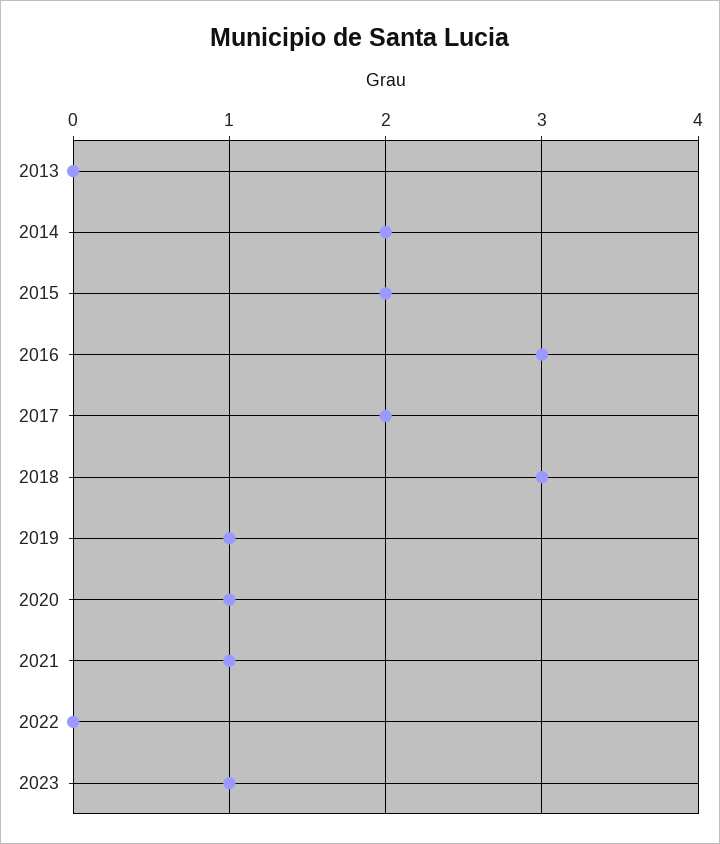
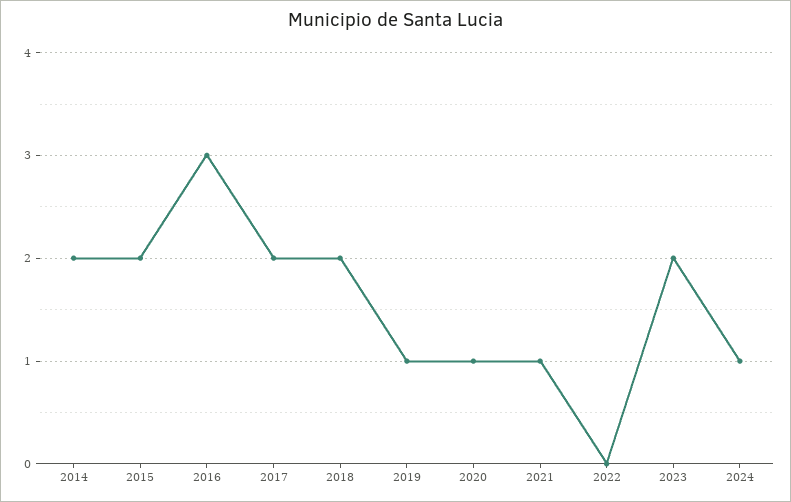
2013: 0 -> none
2018: 3 -> 2
2023: 1 -> 2
2024: none -> 1

